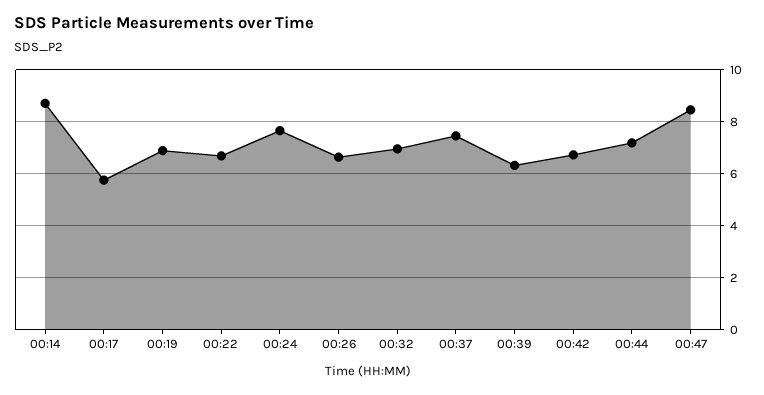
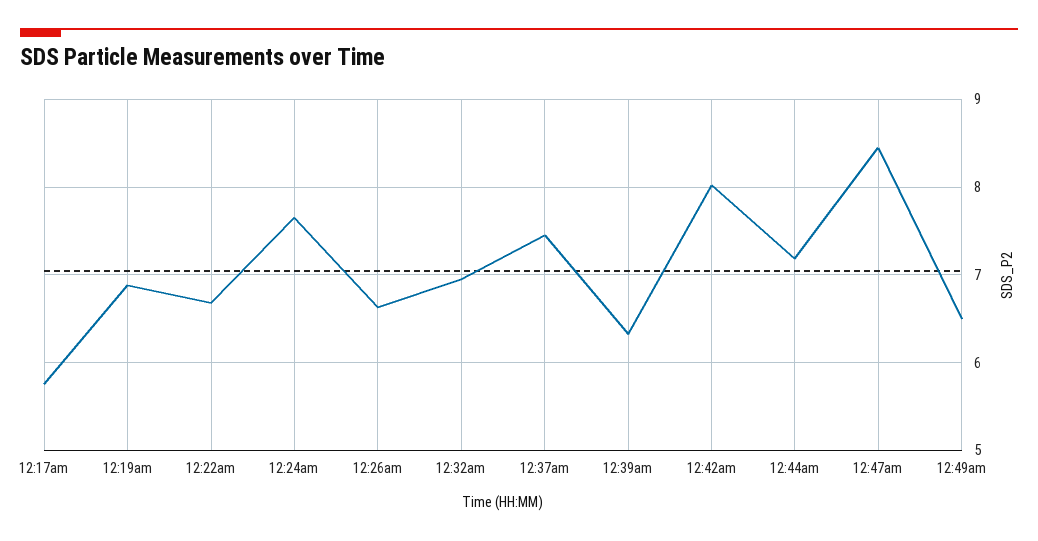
00:14: 8.75 -> none
00:42: 6.75 -> 8
12:49am: none -> 6.5

